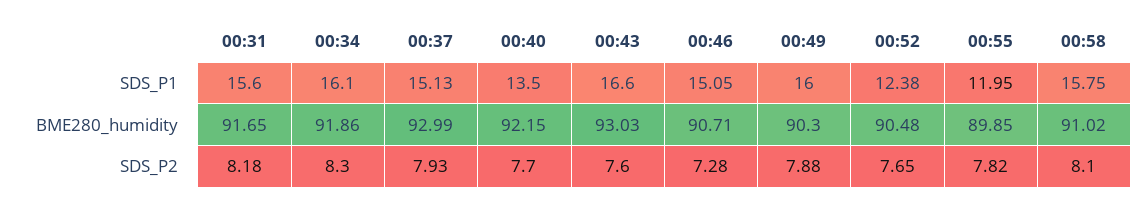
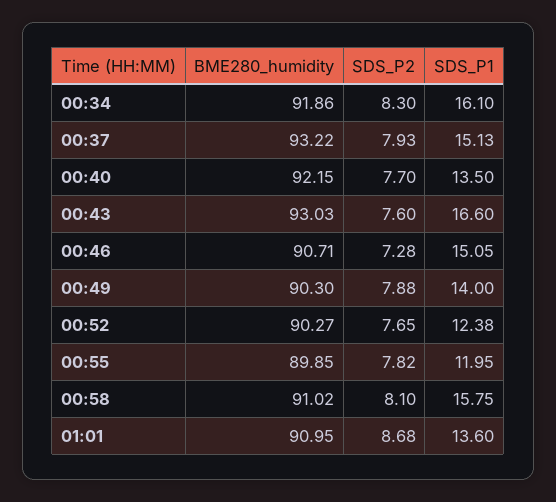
00:31, SDS_P1: 15.6 -> none
00:49, SDS_P1: 16 -> 14
00:31, BME280_humidity: 91.65 -> none
00:37, BME280_humidity: 92.99 -> 93.22
00:52, BME280_humidity: 90.48 -> 90.27
00:31, SDS_P2: 8.18 -> none
01:01, BME280_humidity: none -> 90.95
01:01, SDS_P2: none -> 8.68
01:01, SDS_P1: none -> 13.6

